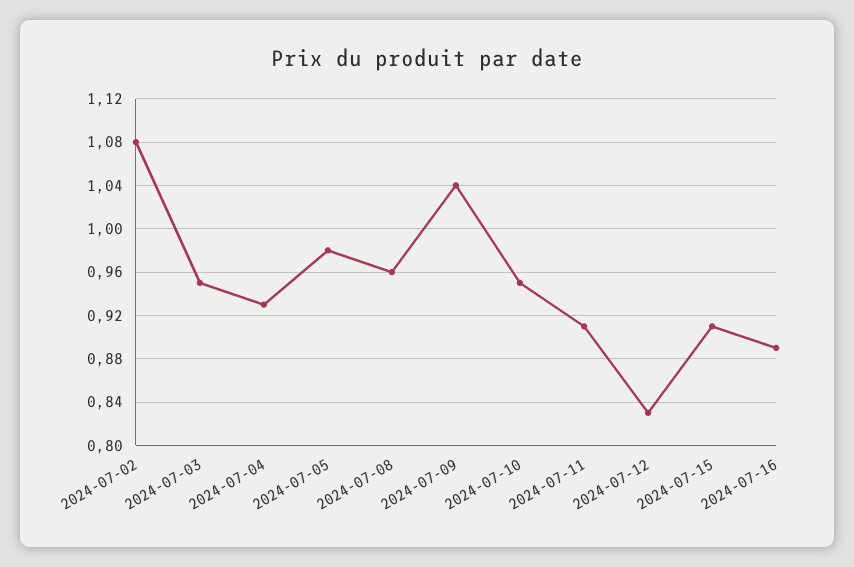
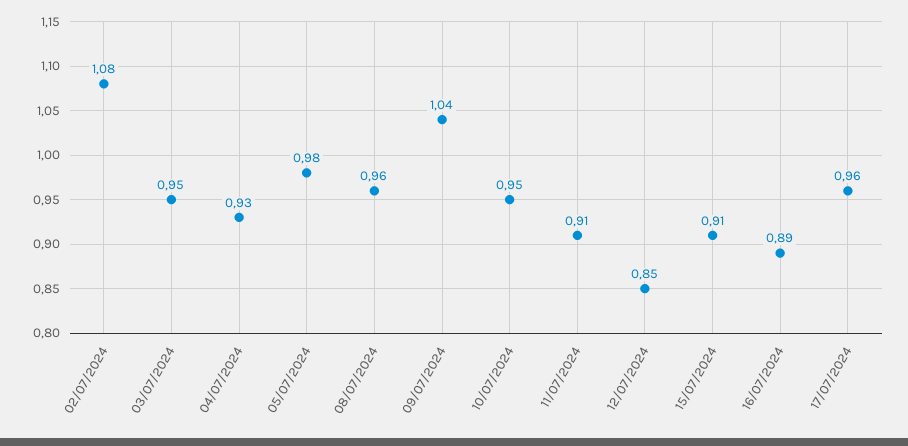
2024-07-12: 0.83 -> 0.85
17/07/2024: none -> 0.96

